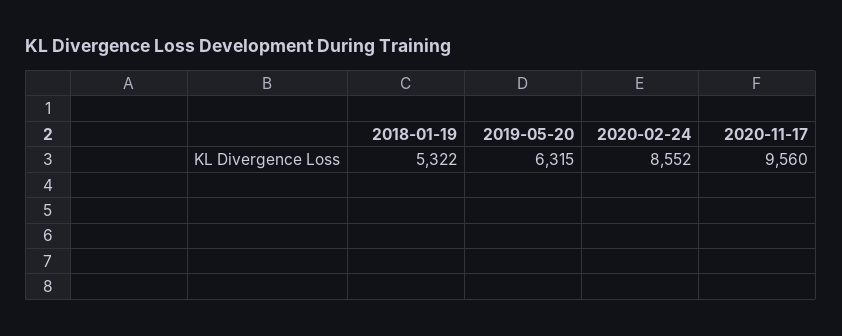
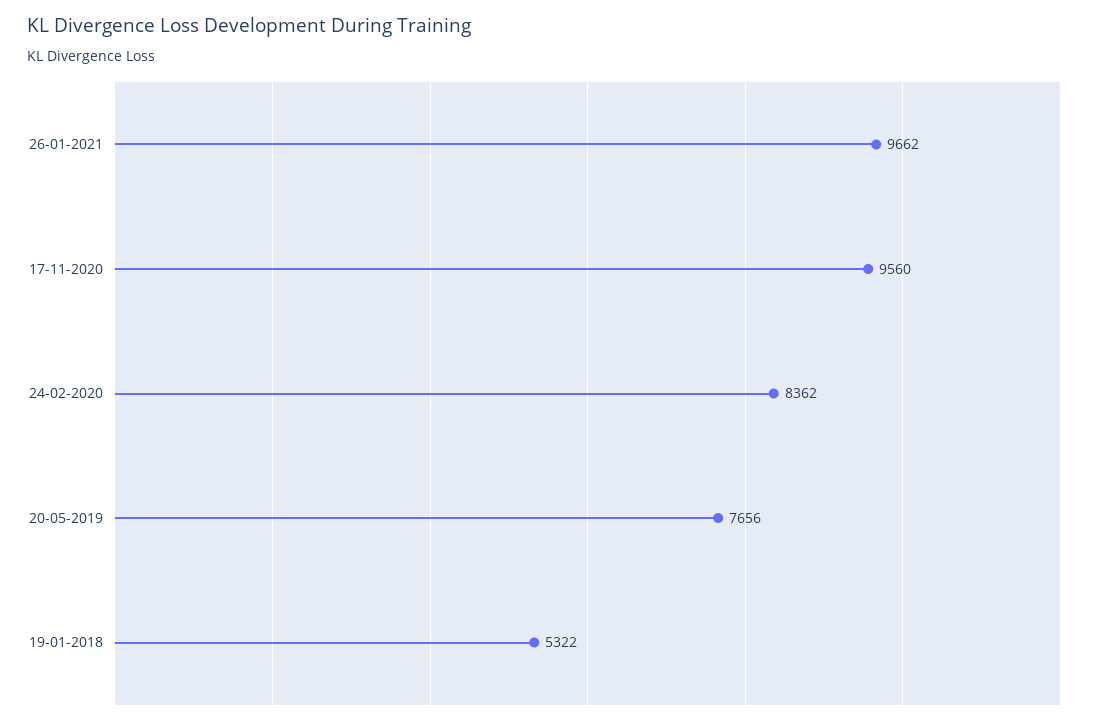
2019-05-20: 6315 -> 7656
2020-02-24: 8552 -> 8362
26-01-2021: none -> 9662

